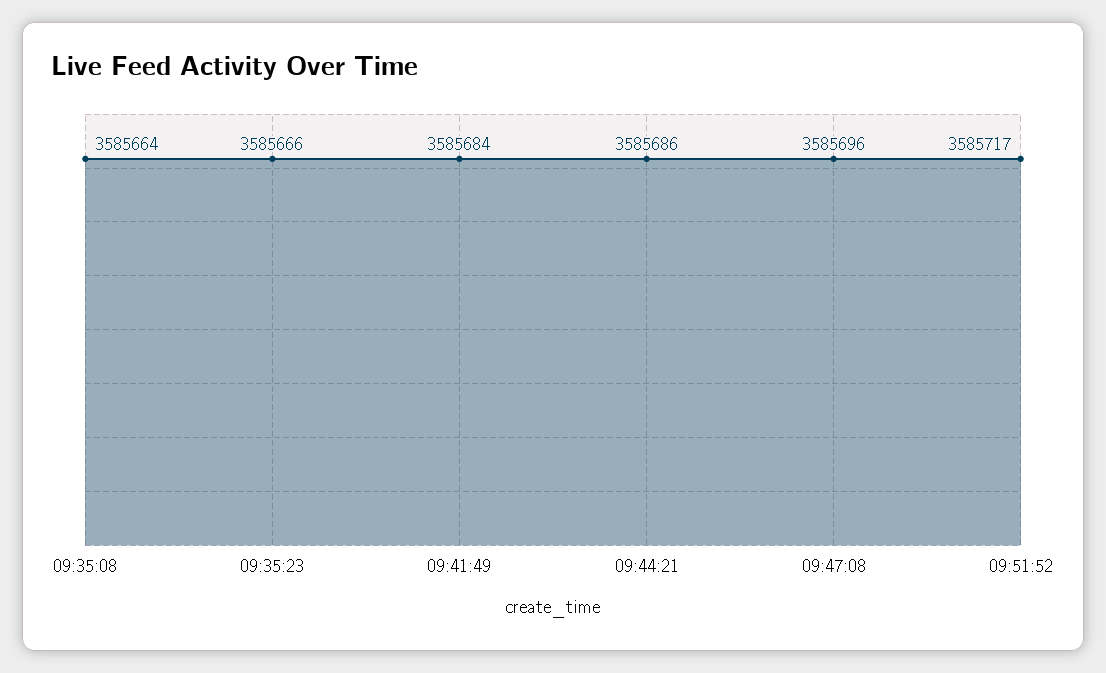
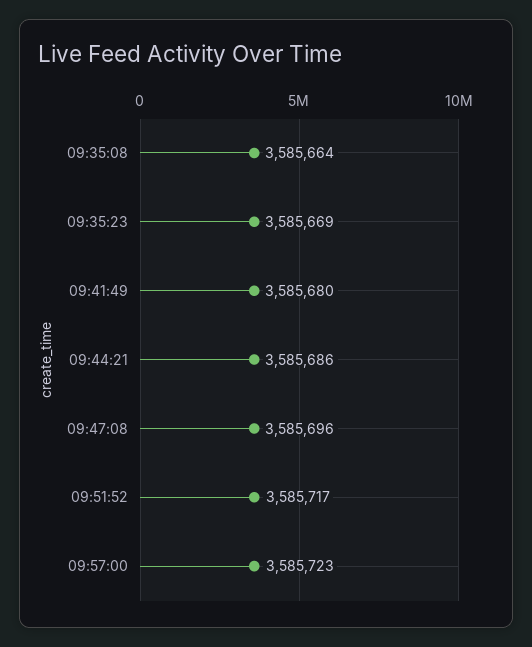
09:35:23: 3585666 -> 3585669
09:41:49: 3585684 -> 3585680
09:57:00: none -> 3585723

